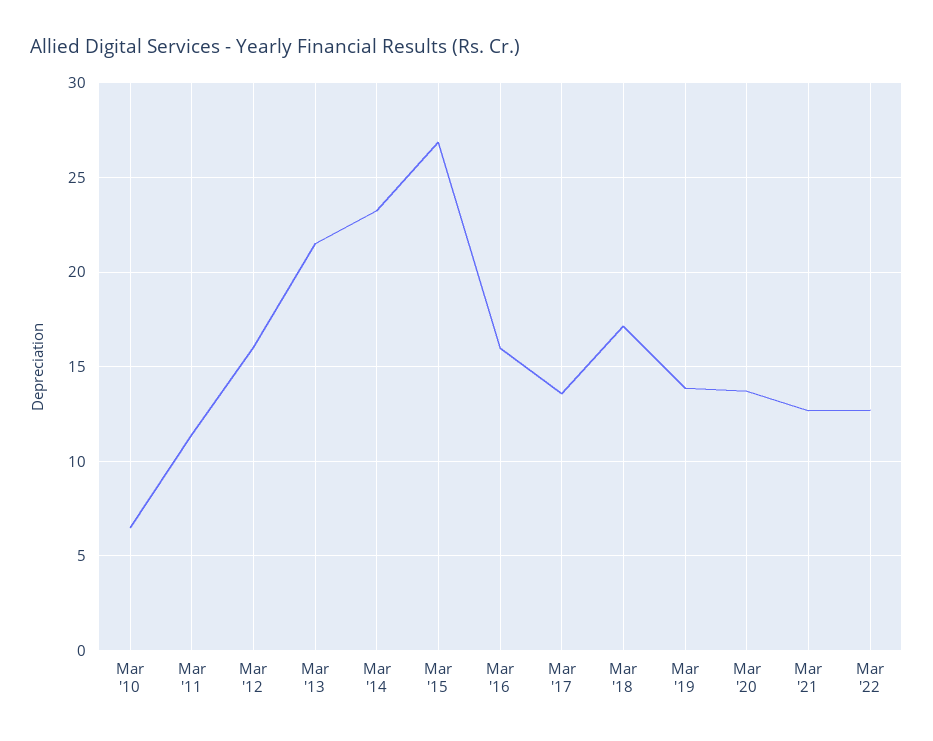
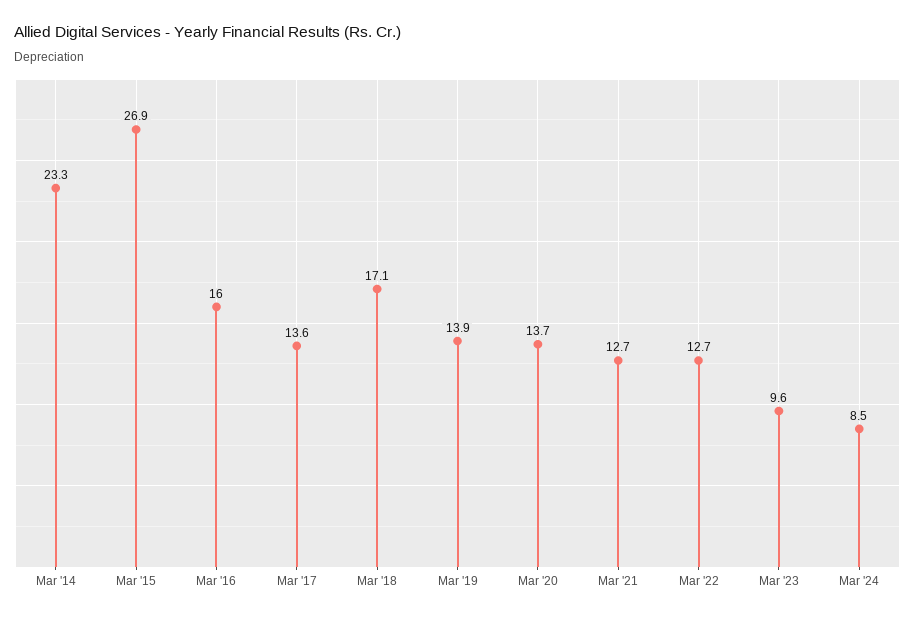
Mar '10: 6.5 -> none
Mar '11: 11.5 -> none
Mar '12: 16 -> none
Mar '13: 21.5 -> none
Mar '23: none -> 9.6
Mar '24: none -> 8.5

